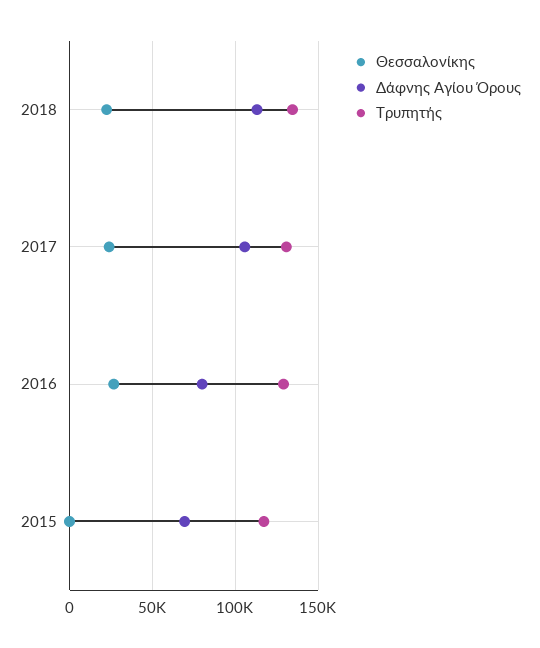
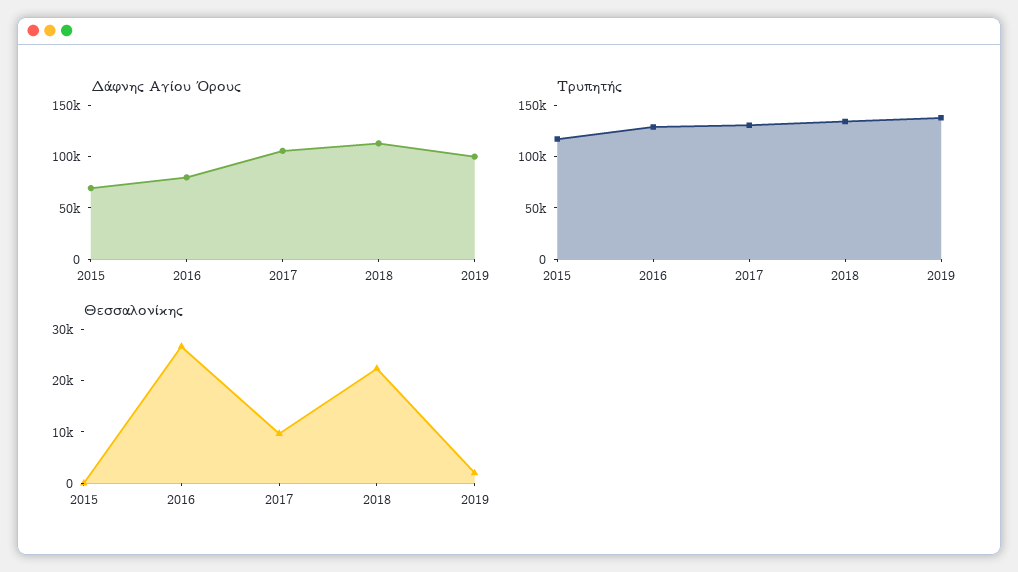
Θεσσαλονίκης, 2017: 25000 -> 10000
Δάφνης Αγίου Όρους, 2019: none -> 100000
Τρυπητής, 2019: none -> 140000
Θεσσαλονίκης, 2019: none -> 2000

